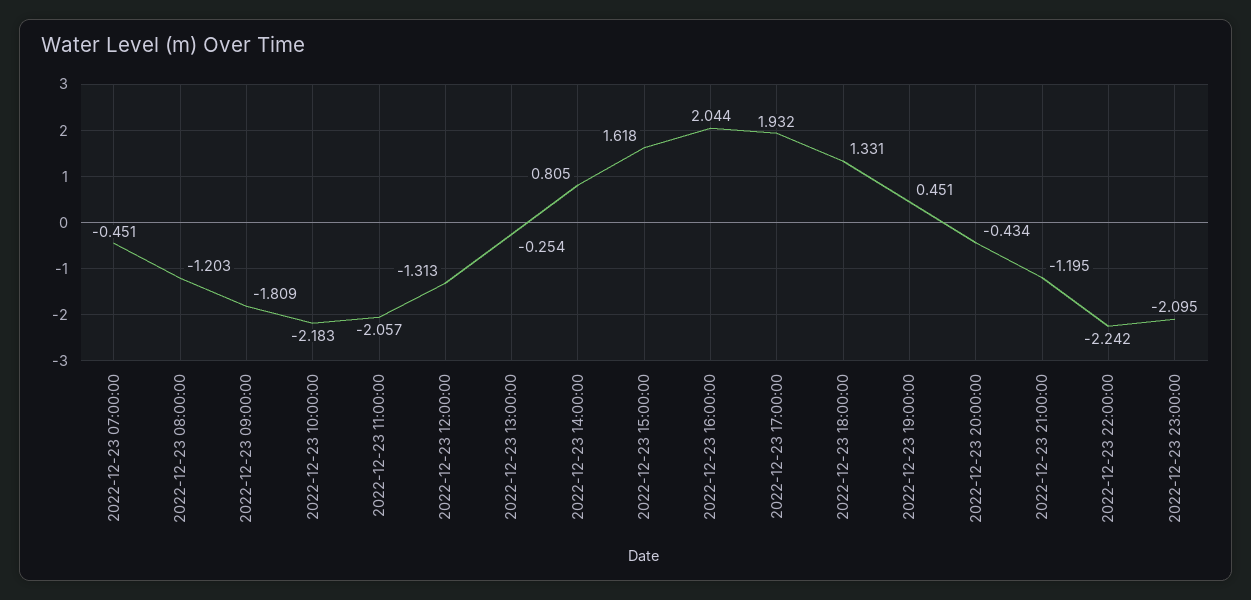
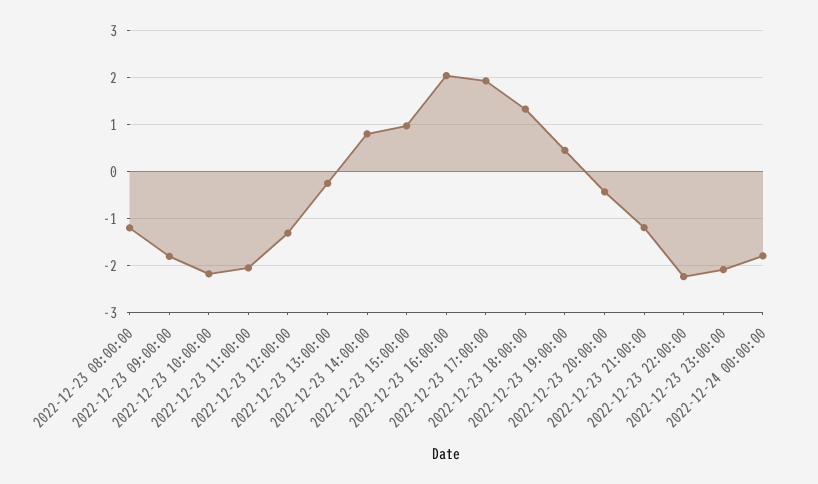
2022-12-23 07:00:00: -0.451 -> none
2022-12-23 15:00:00: 1.618 -> 1
2022-12-24 00:00:00: none -> -1.8

